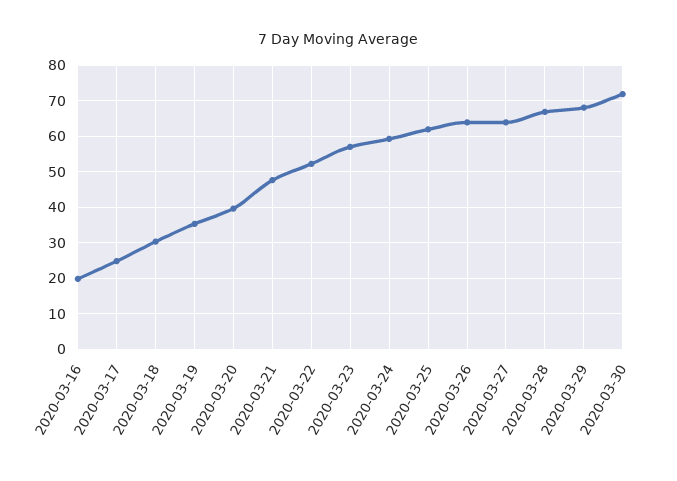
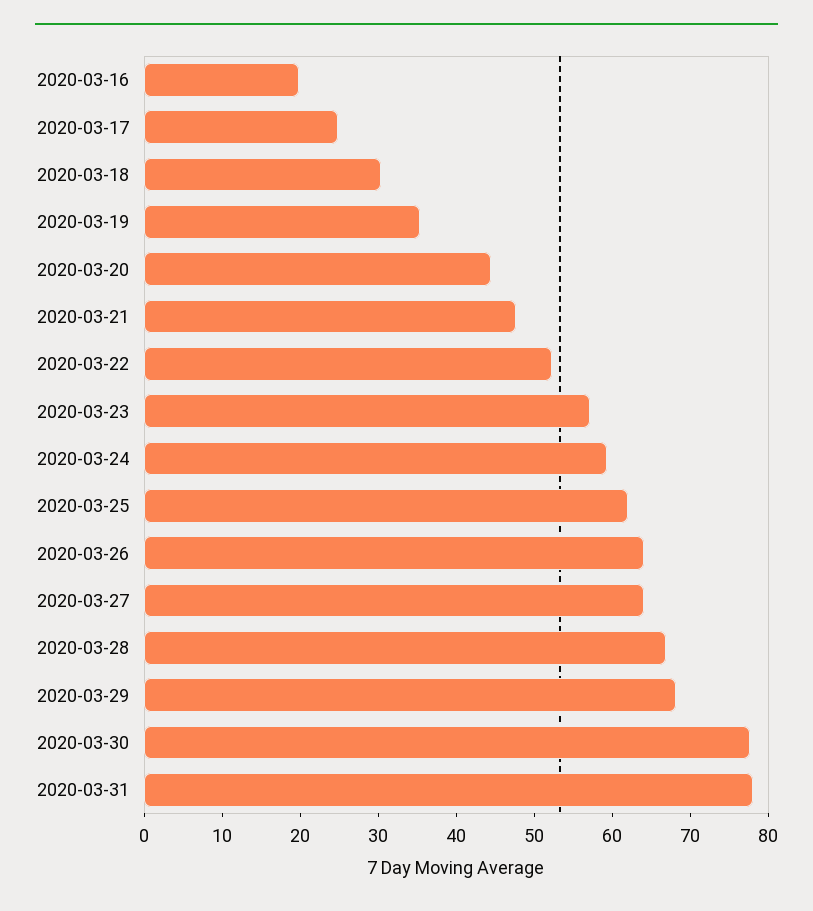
2020-03-20: 40 -> 44
2020-03-30: 72 -> 78
2020-03-31: none -> 78

